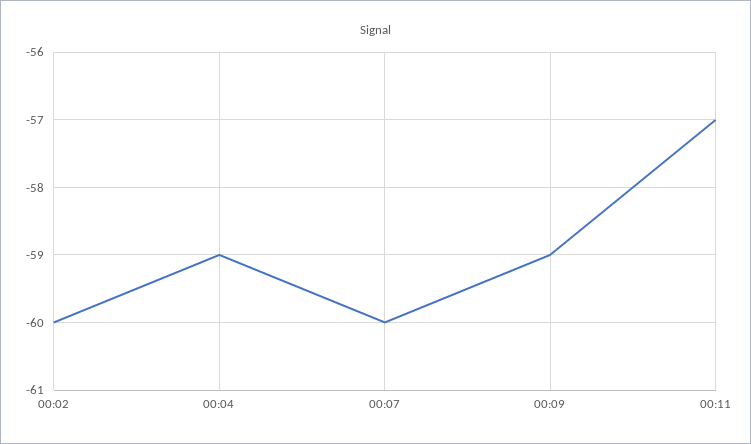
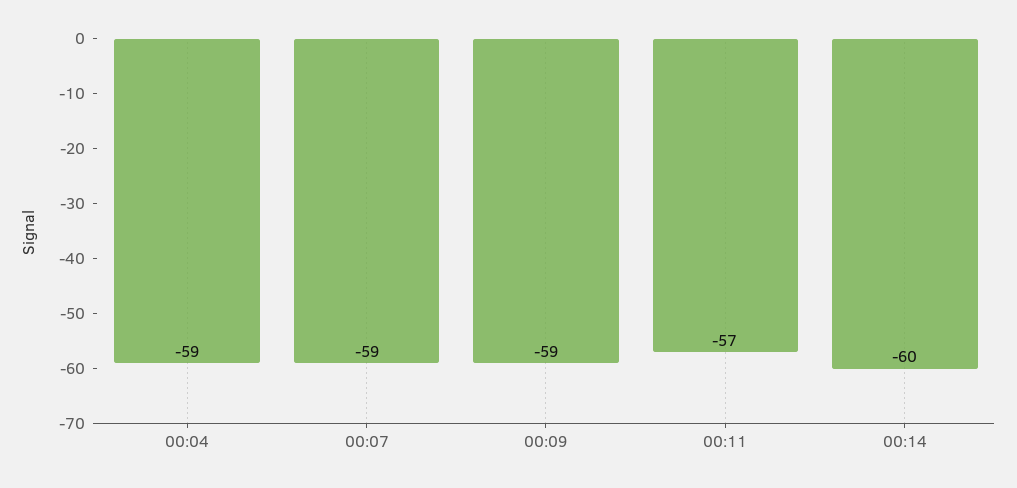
00:02: -60 -> none
00:07: -60 -> -59
00:14: none -> -60

